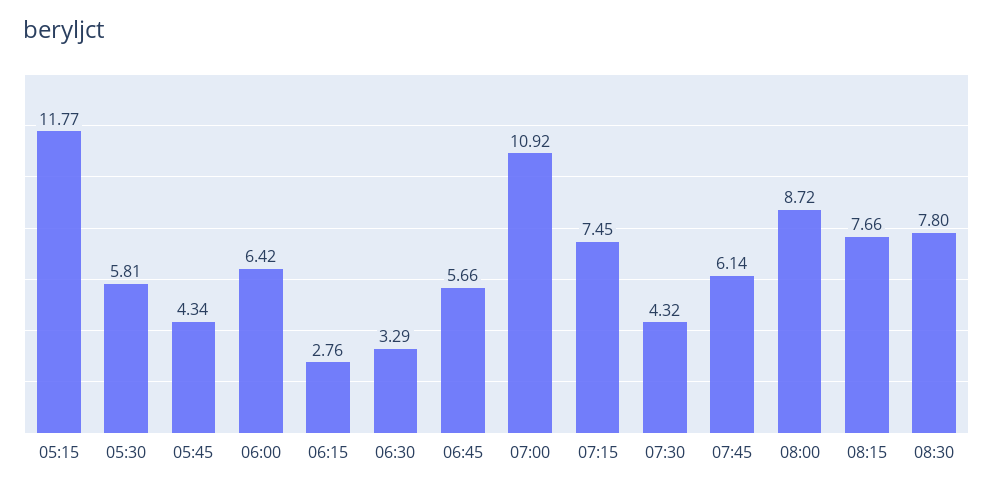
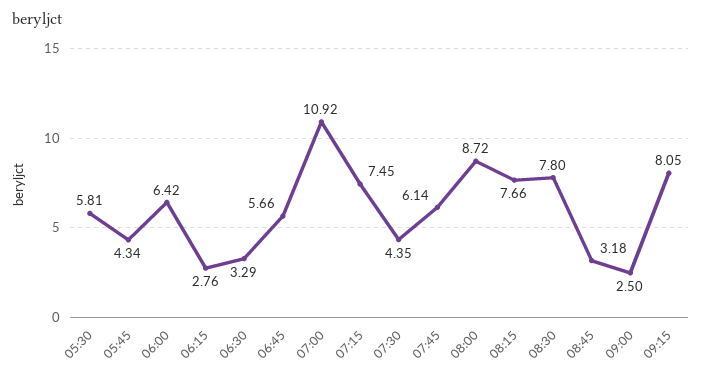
05:15: 11.77 -> none
07:30: 4.32 -> 4.35
08:45: none -> 3.18
09:00: none -> 2.5
09:15: none -> 8.05

